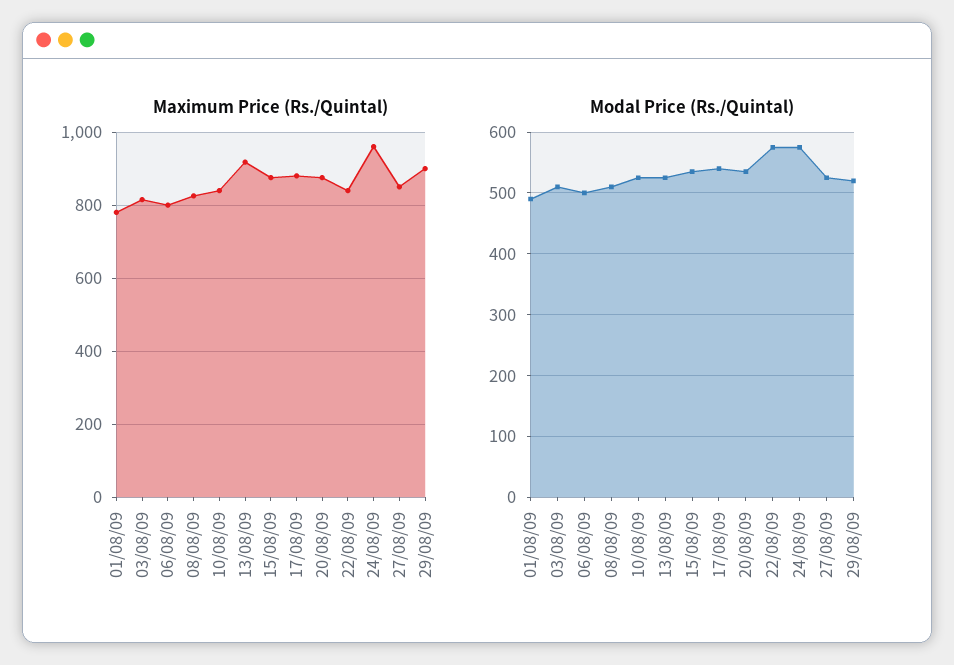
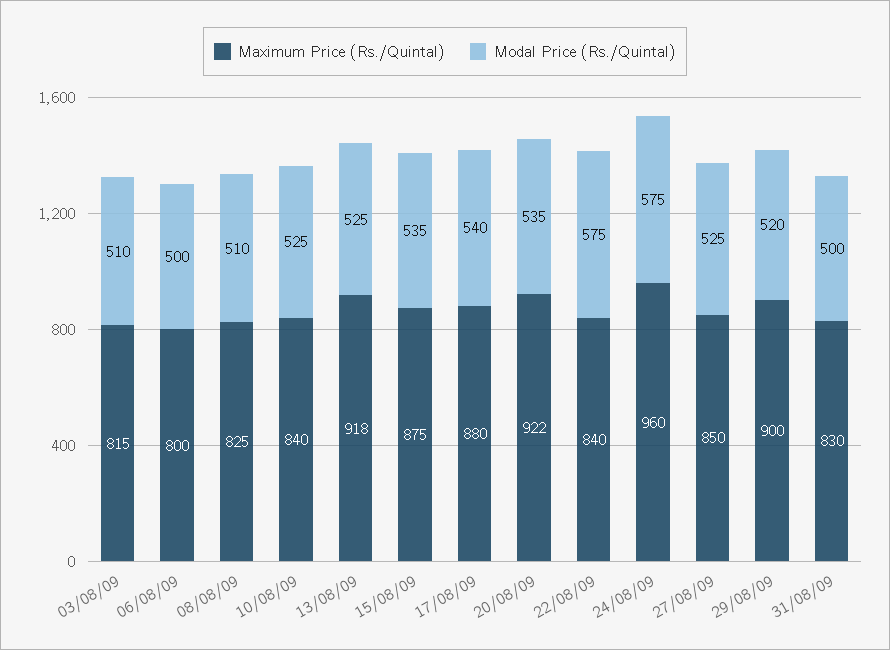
Maximum Price (Rs./Quintal), 01/08/09: 780 -> none
Maximum Price (Rs./Quintal), 20/08/09: 880 -> 922
Modal Price (Rs./Quintal), 01/08/09: 490 -> none
Maximum Price (Rs./Quintal), 31/08/09: none -> 830
Modal Price (Rs./Quintal), 31/08/09: none -> 500

